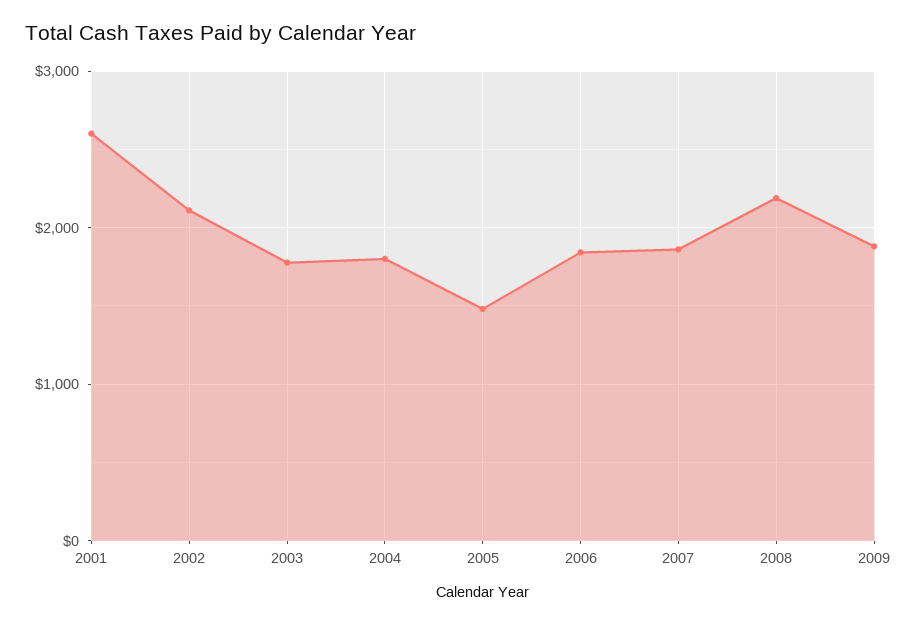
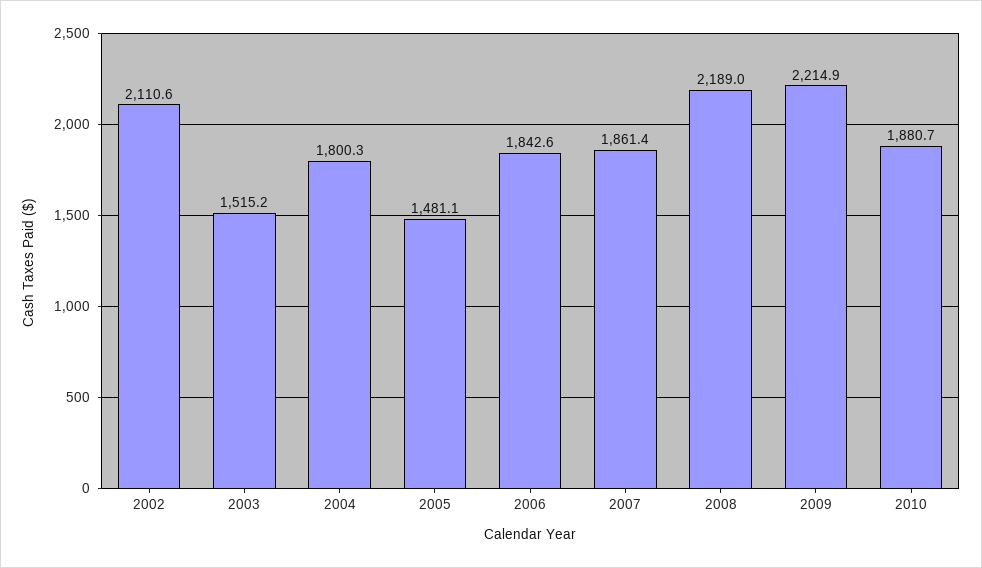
2001: 2600 -> none
2003: 1800 -> 1515.2
2009: 1900 -> 2214.9
2010: none -> 1880.7

